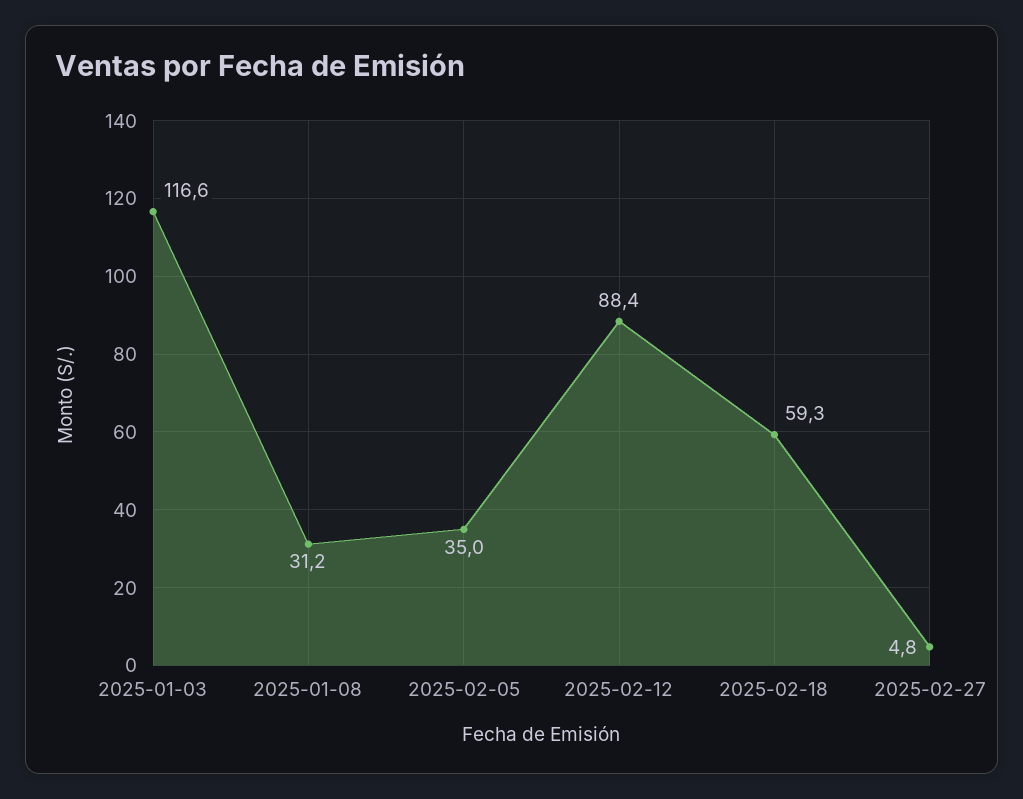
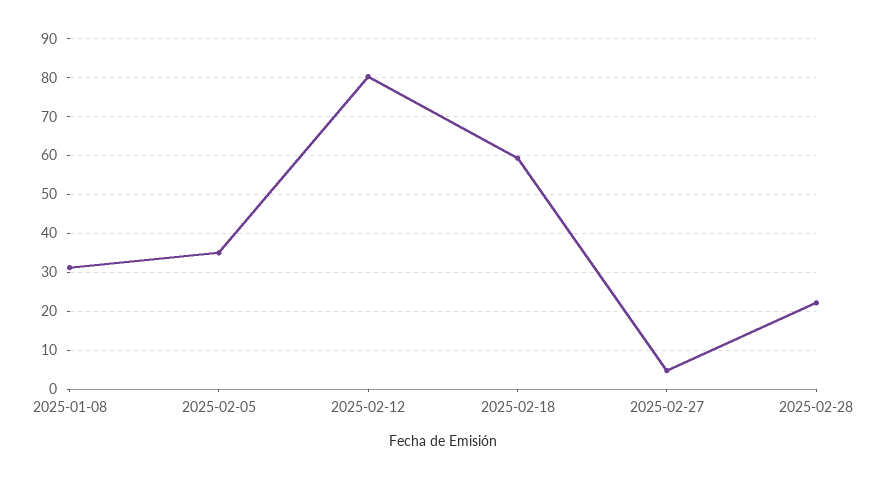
2025-01-03: 116.6 -> none
2025-02-12: 88.4 -> 80
2025-02-28: none -> 22

